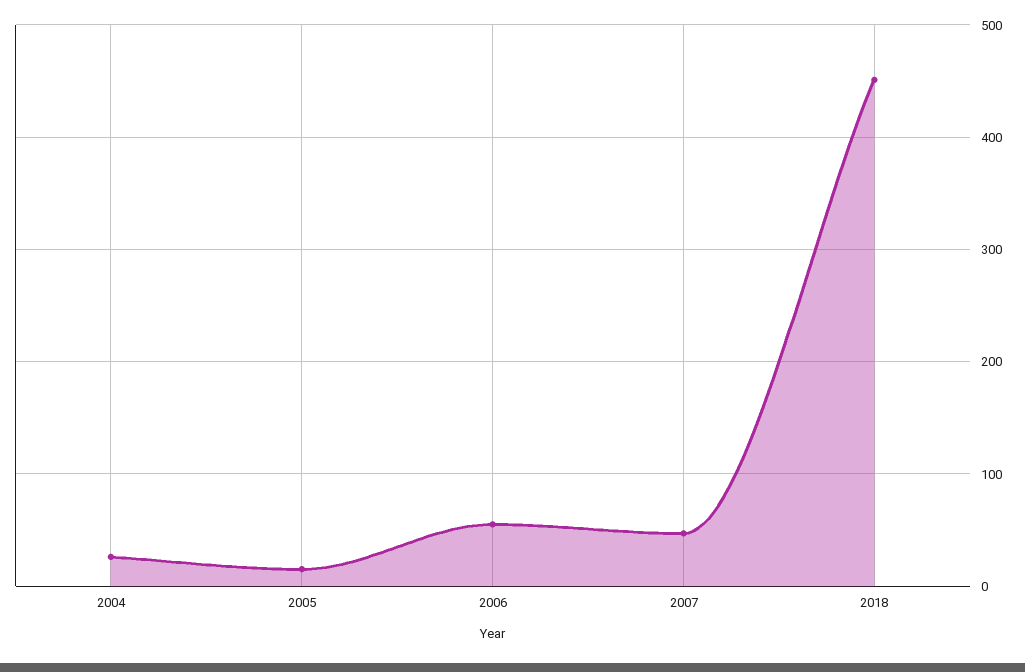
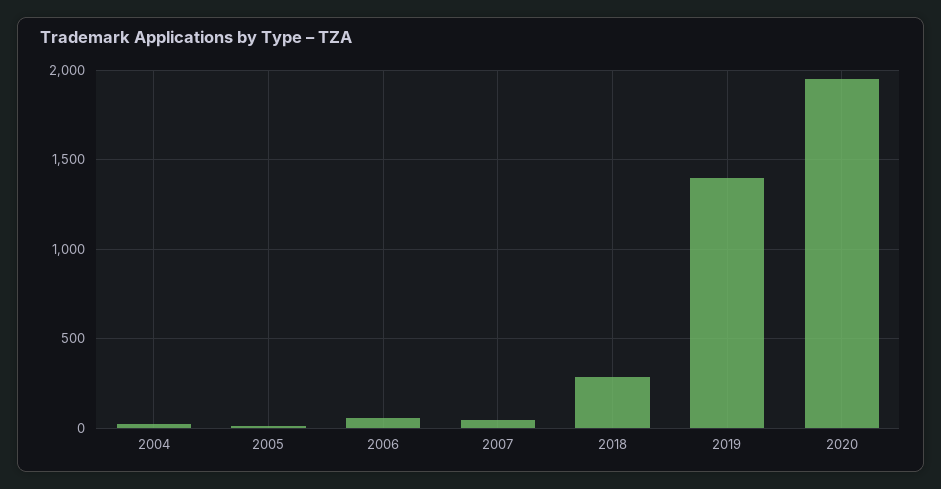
2018: 450 -> 300
2019: none -> 1400
2020: none -> 1950

